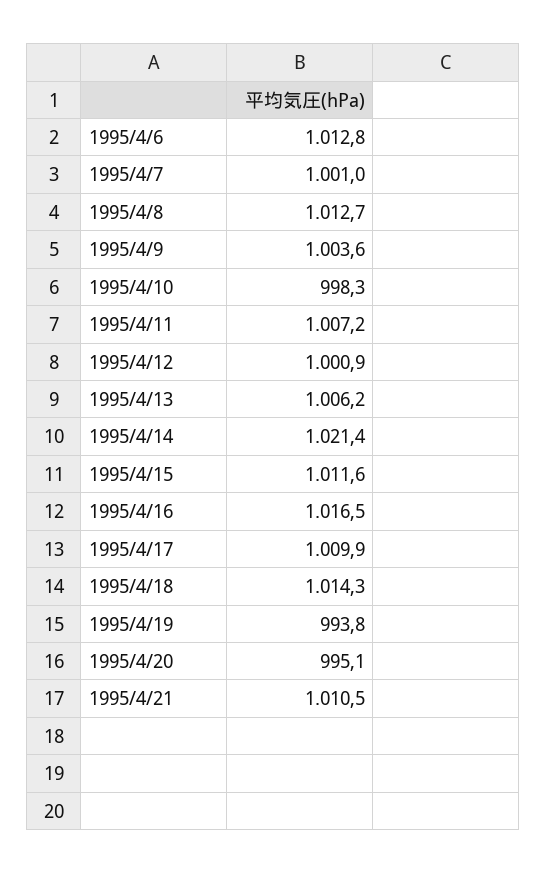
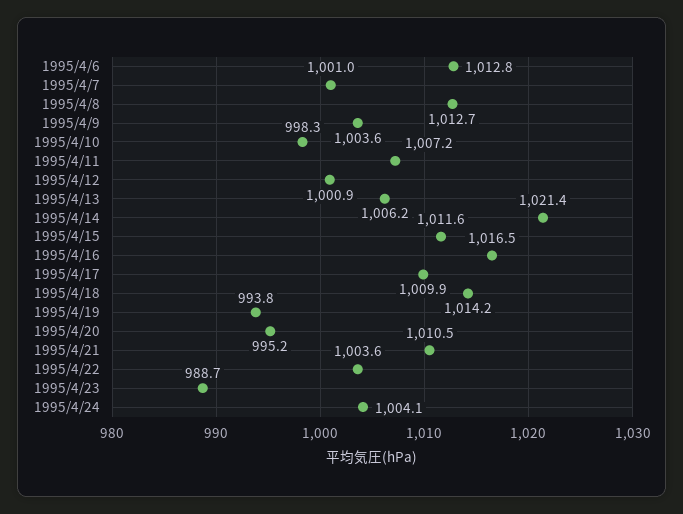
1995/4/18: 1014.3 -> 1014.2
1995/4/20: 995.1 -> 995.2
1995/4/22: none -> 1003.6
1995/4/23: none -> 988.7
1995/4/24: none -> 1004.1

